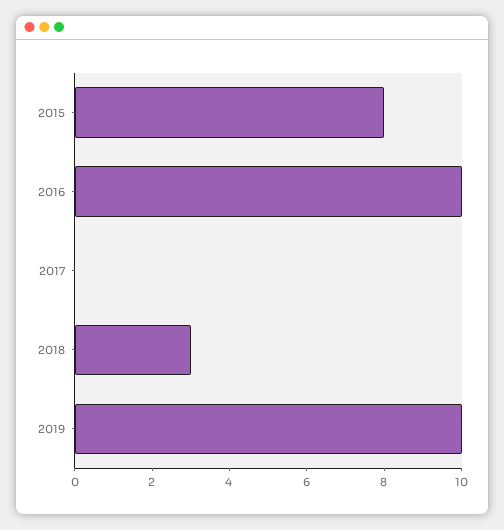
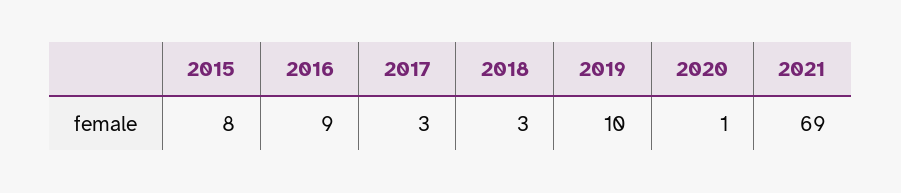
2016: 10 -> 9
2017: 0 -> 3
2020: none -> 1
2021: none -> 69

